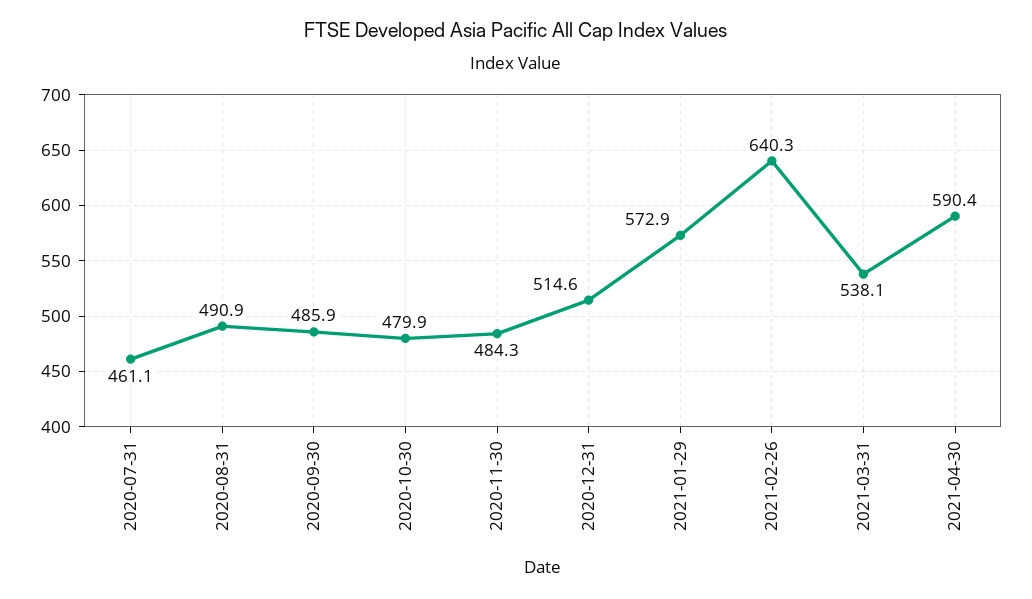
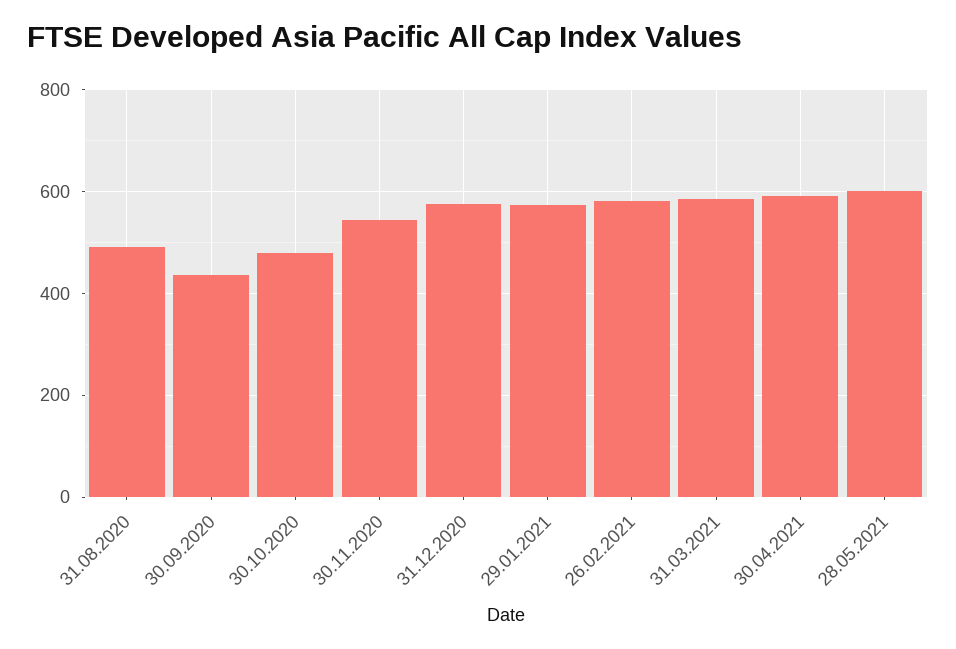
2020-07-31: 461.1 -> none
2020-09-30: 485.9 -> 440
2020-11-30: 484.3 -> 540
2020-12-31: 514.6 -> 580
2021-02-26: 640.3 -> 580
2021-03-31: 538.1 -> 580
28.05.2021: none -> 600

